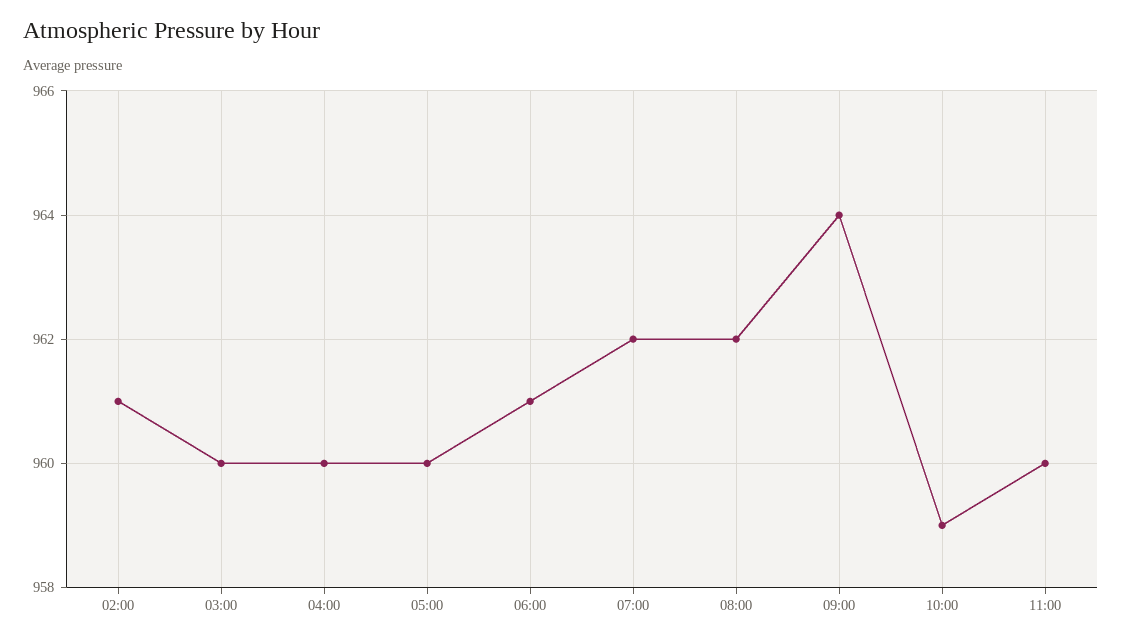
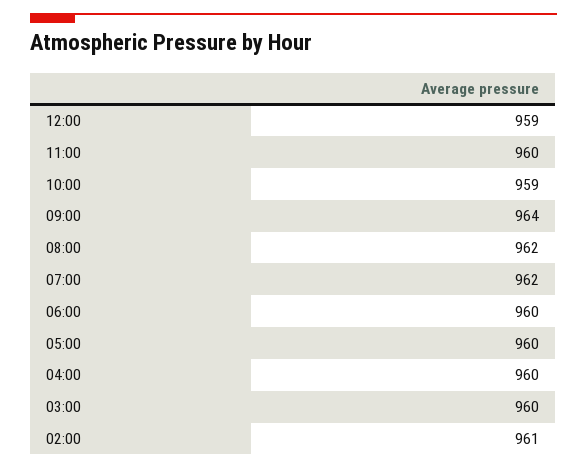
06:00: 961 -> 960
12:00: none -> 959

